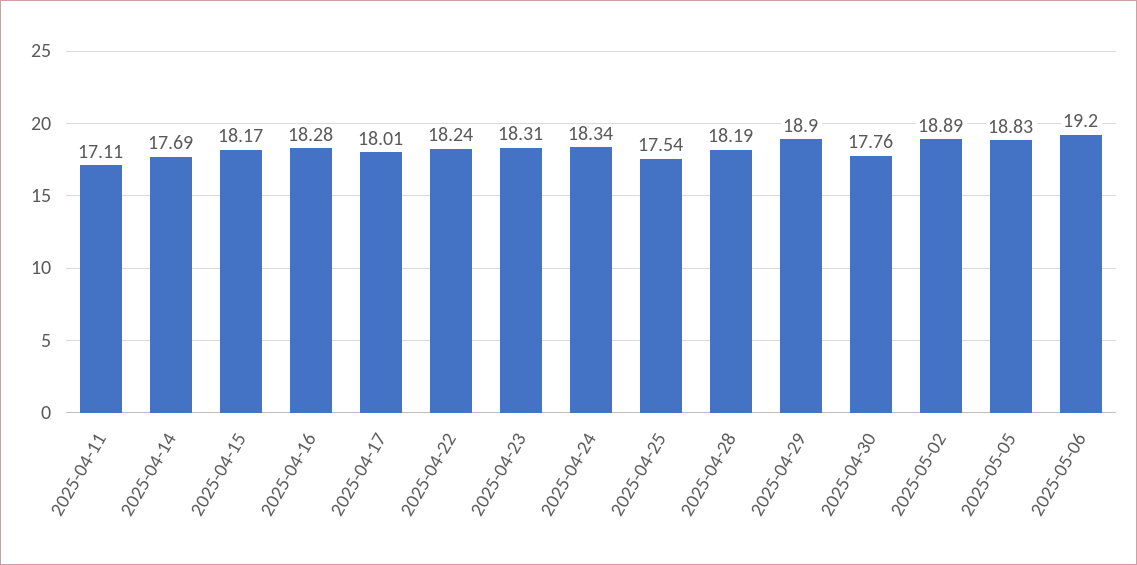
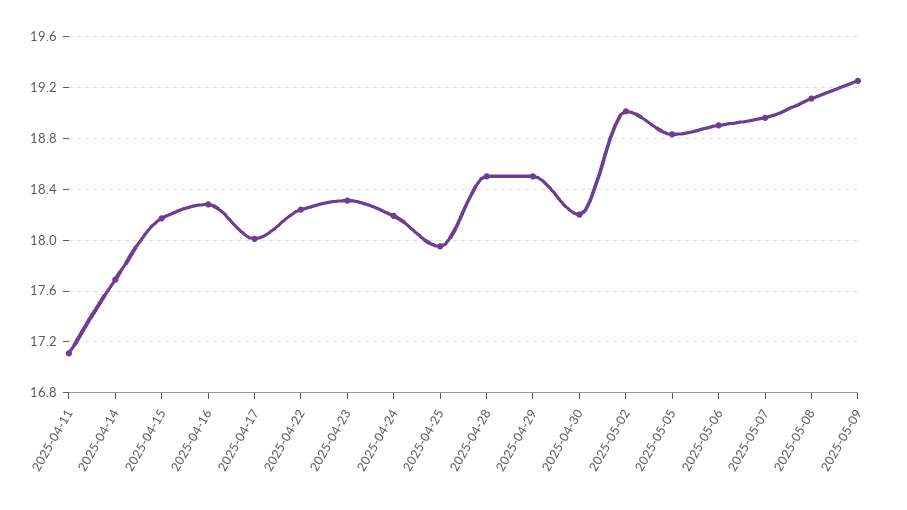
2025-04-24: 18.34 -> 18.2
2025-04-25: 17.54 -> 17.95
2025-04-28: 18.19 -> 18.5
2025-04-29: 18.9 -> 18.5
2025-04-30: 17.76 -> 18.2
2025-05-02: 18.89 -> 19
2025-05-06: 19.2 -> 18.9
2025-05-07: none -> 18.95
2025-05-08: none -> 19.1
2025-05-09: none -> 19.25

